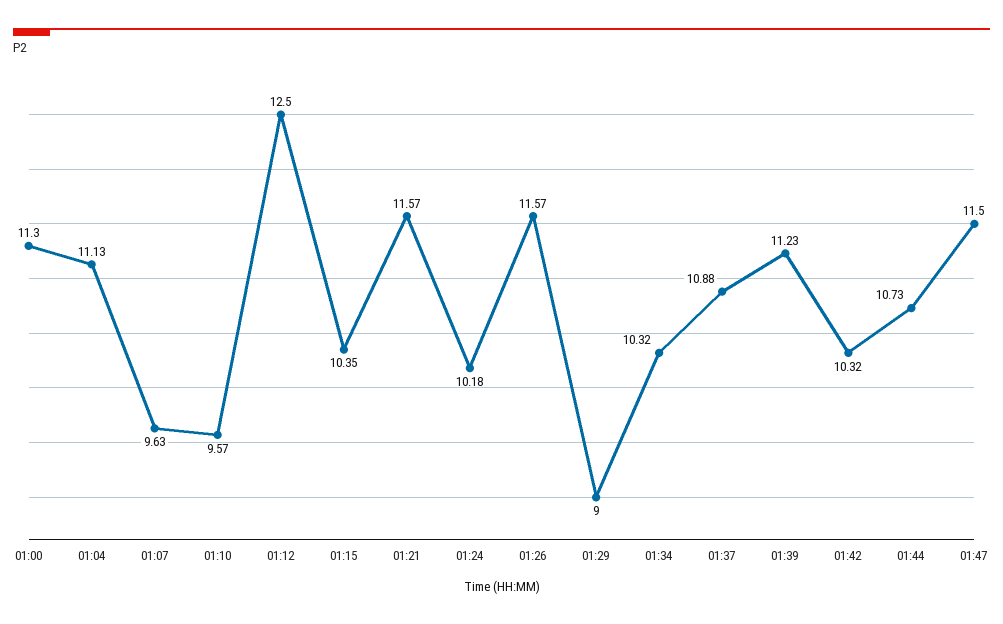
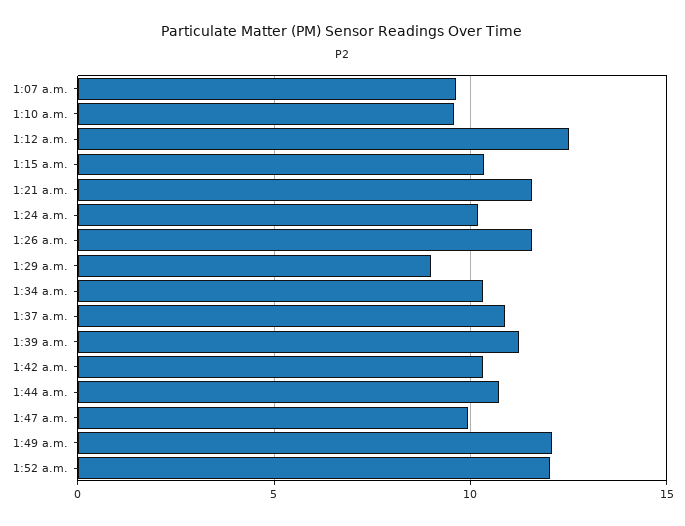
01:00: 11.3 -> none
01:04: 11.13 -> none
01:47: 11.5 -> 10
1:49 a.m.: none -> 12
1:52 a.m.: none -> 12

